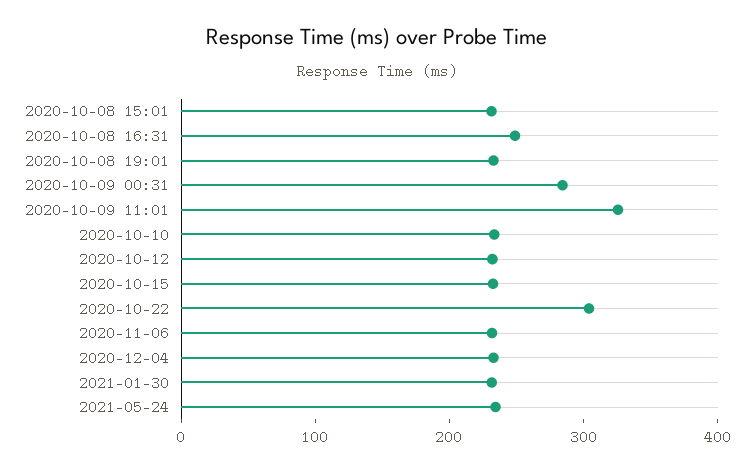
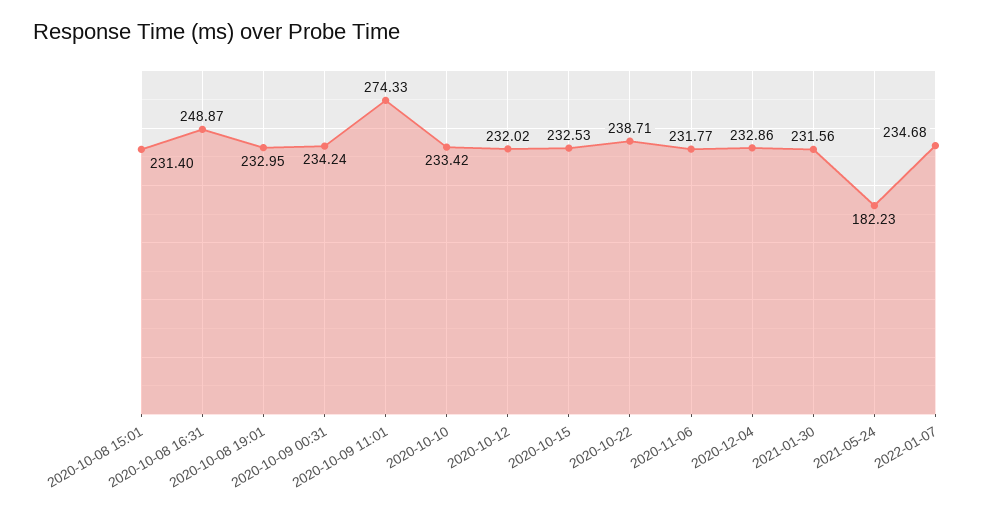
2020-10-09 00:31: 280 -> 234.24
2020-10-09 11:01: 320 -> 274.33
2020-10-22: 300 -> 238.71
2021-05-24: 240 -> 182.23
2022-01-07: none -> 234.68

